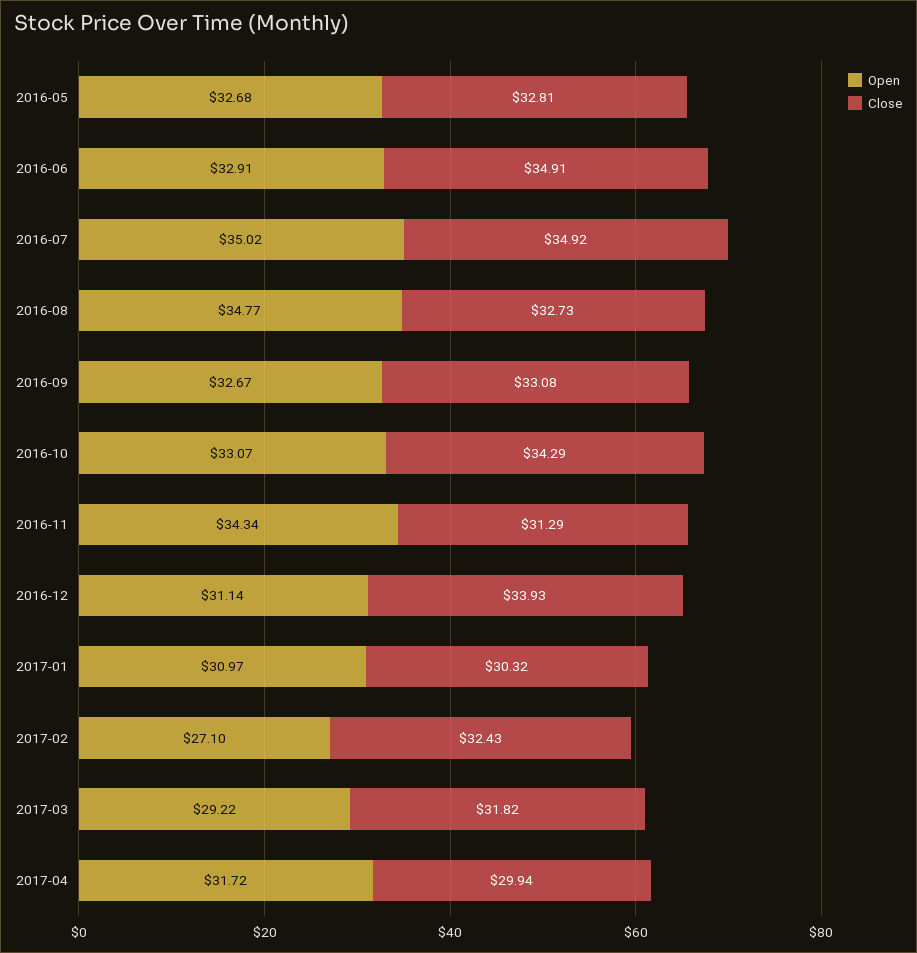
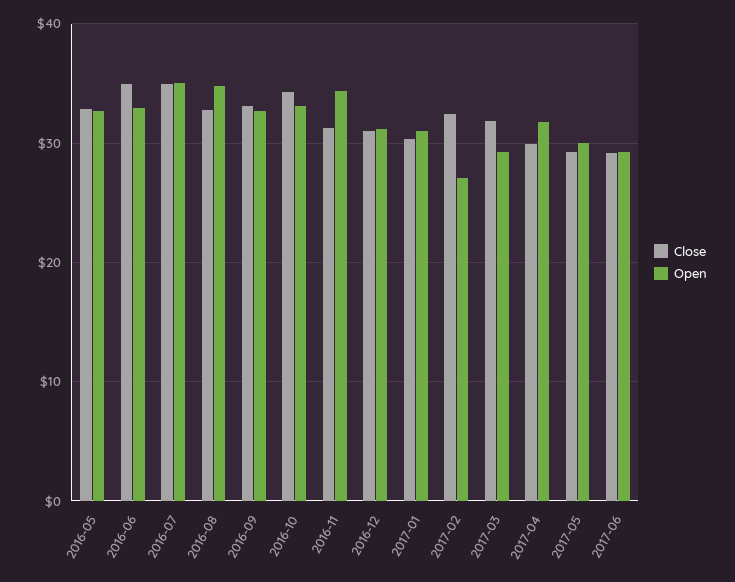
Close, 2016-12: 33.93 -> 31
Close, 2017-05: none -> 29
Open, 2017-05: none -> 30
Close, 2017-06: none -> 29
Open, 2017-06: none -> 29

